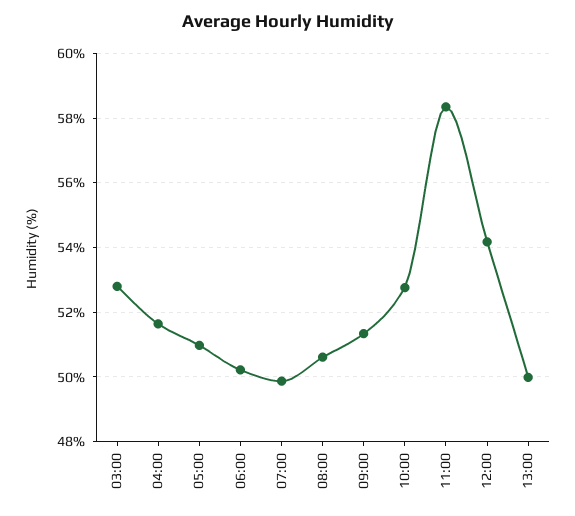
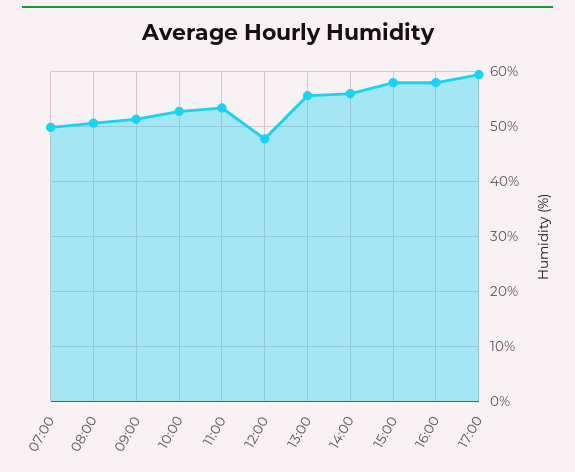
03:00: 52.8 -> none
04:00: 51.6 -> none
05:00: 51 -> none
06:00: 50.2 -> none
11:00: 58.4 -> 54
12:00: 54.2 -> 48
13:00: 50 -> 56
14:00: none -> 56
15:00: none -> 58
16:00: none -> 58
17:00: none -> 60

